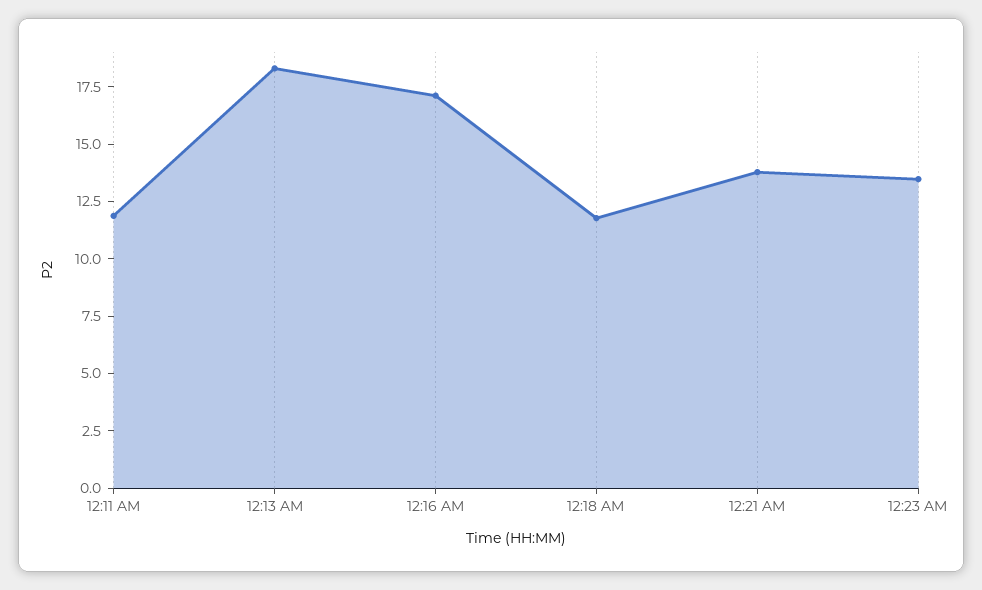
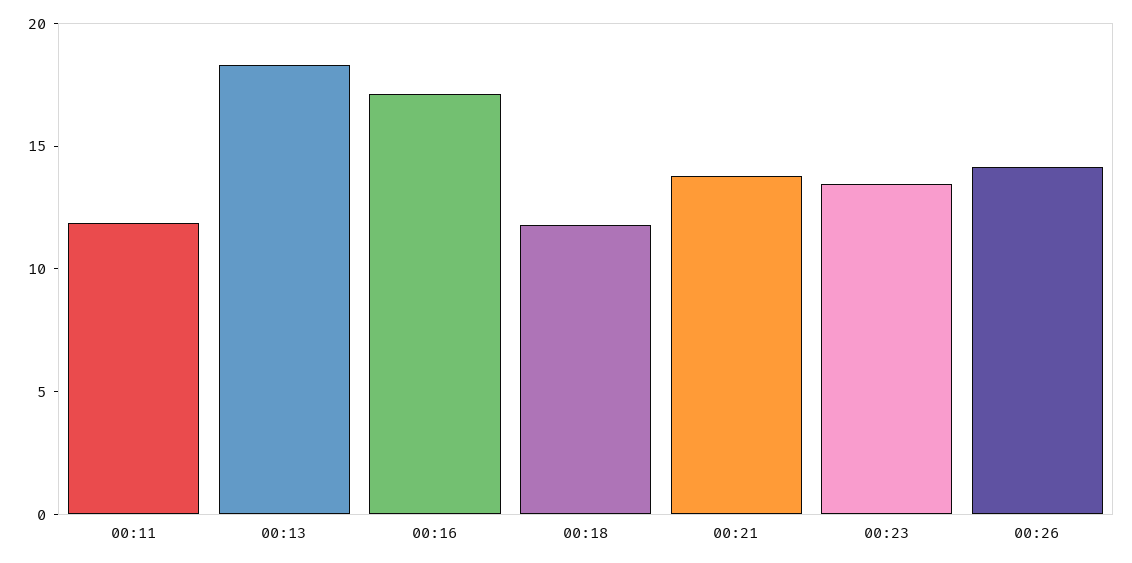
00:26: none -> 14

